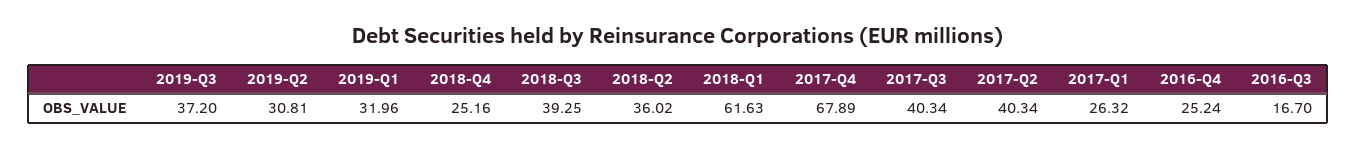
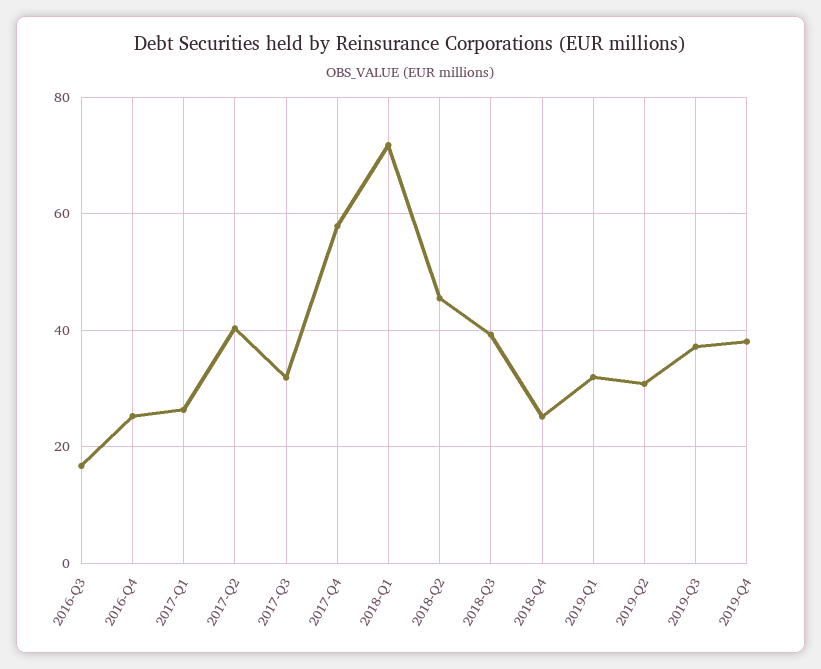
2018-Q2: 36.02 -> 46
2018-Q1: 61.63 -> 72
2017-Q4: 67.89 -> 58
2017-Q3: 40.34 -> 32
2019-Q4: none -> 38

